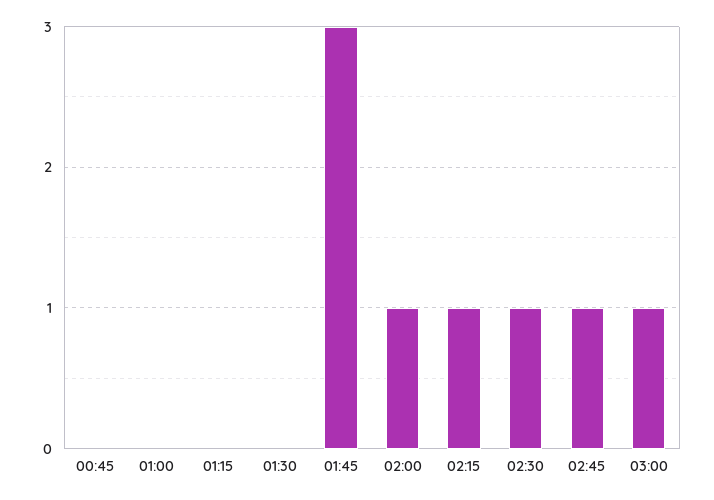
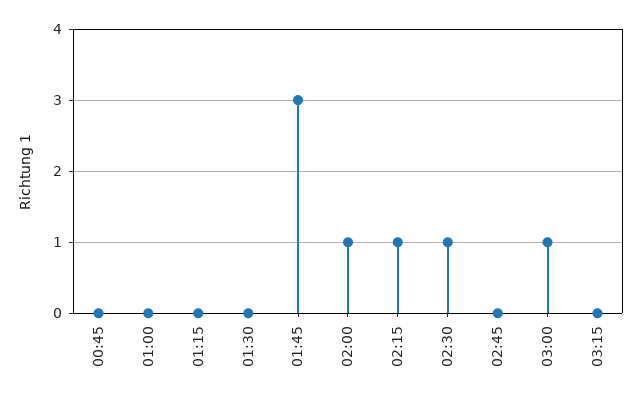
02:45: 1 -> 0
03:15: none -> 0

